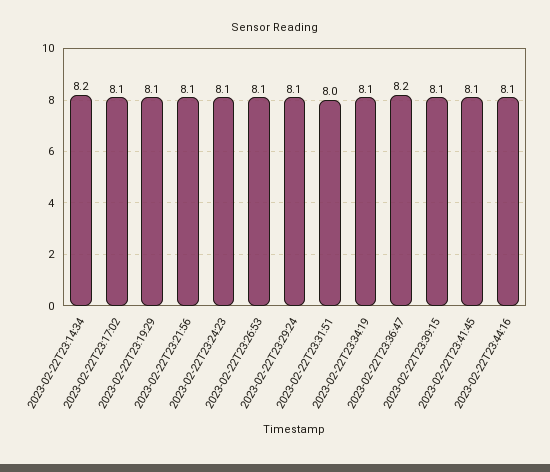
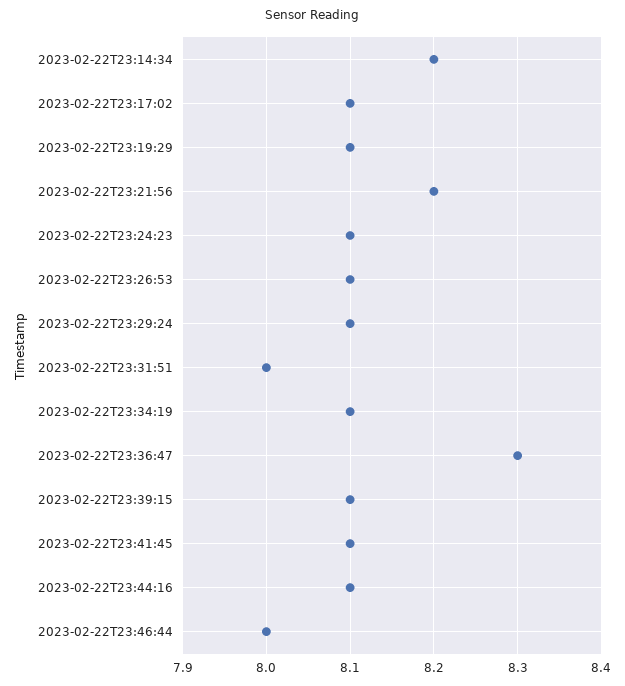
2023-02-22T23:21:56: 8.1 -> 8.2
2023-02-22T23:36:47: 8.2 -> 8.3
2023-02-22T23:46:44: none -> 8

